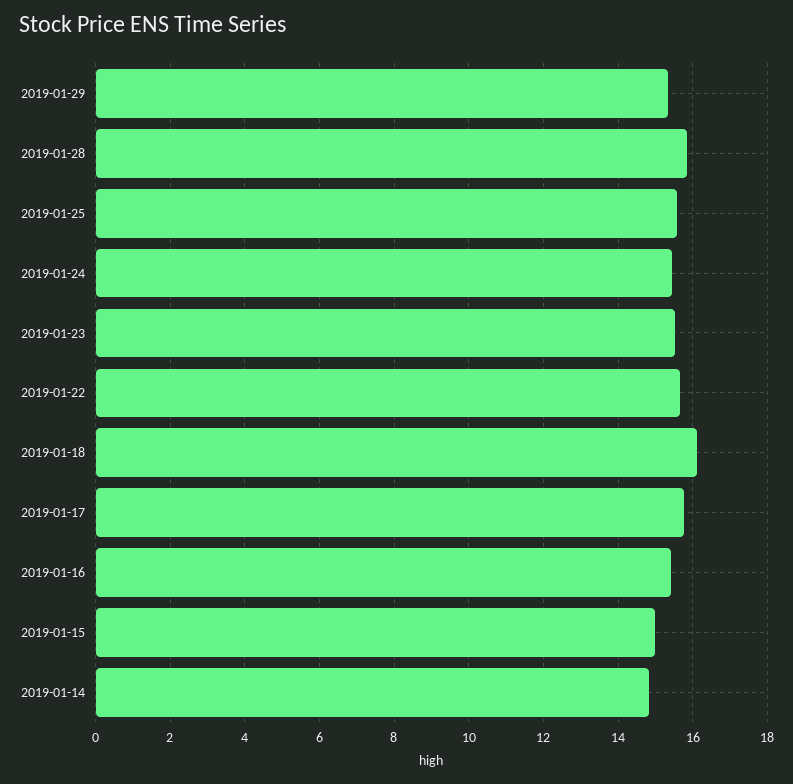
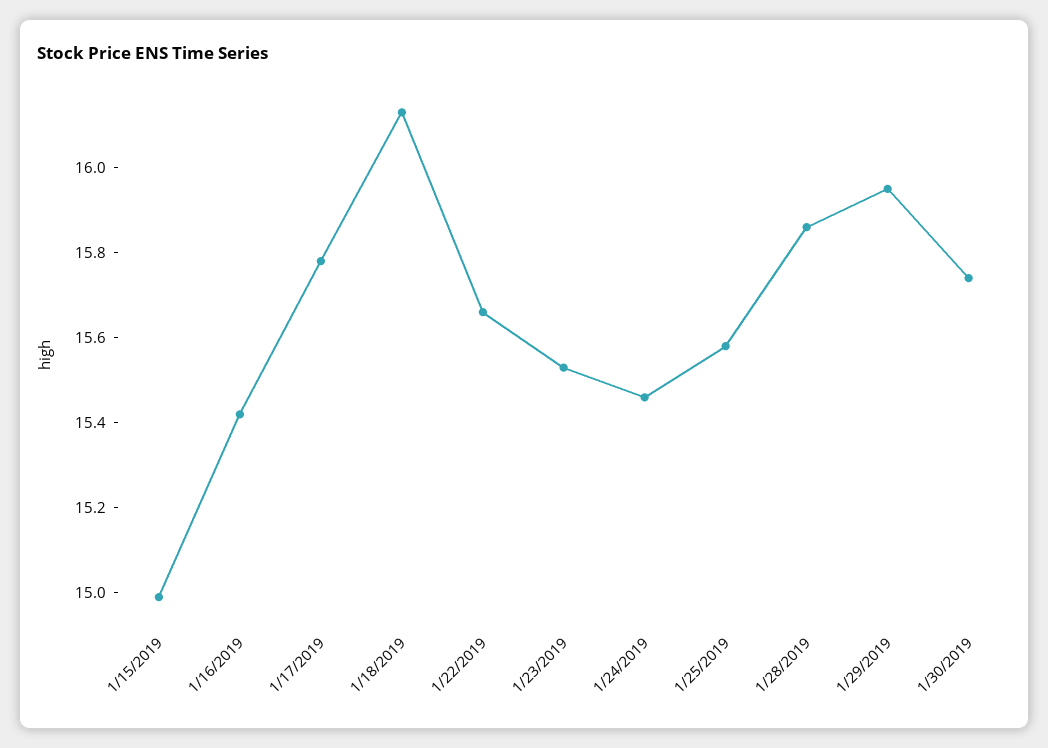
2019-01-29: 15.4 -> 15.95
2019-01-14: 14.8 -> none
1/30/2019: none -> 15.75

